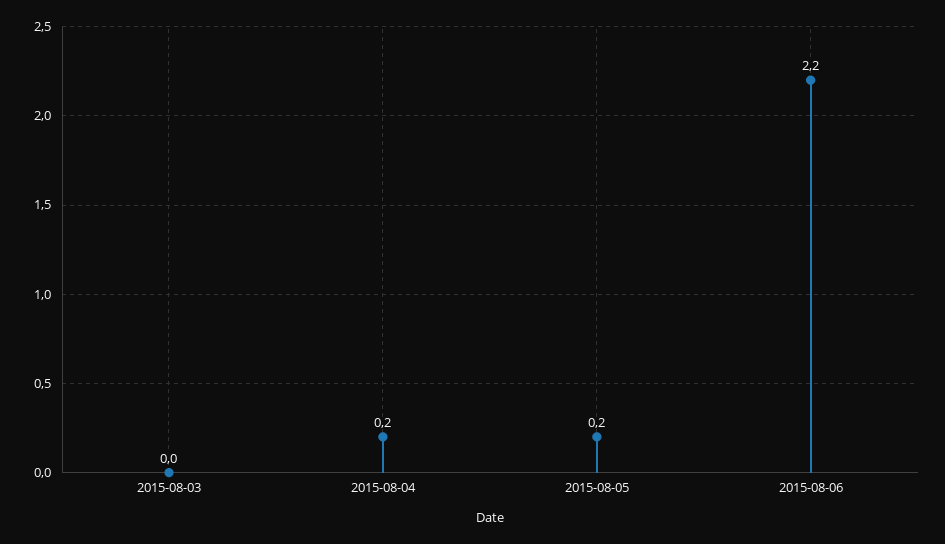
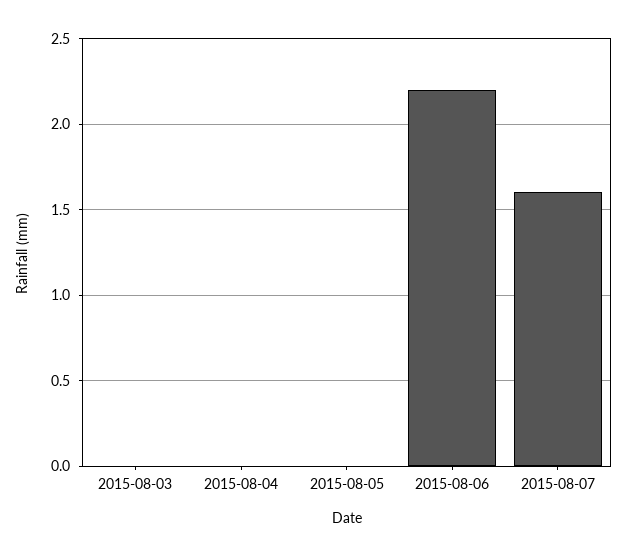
2015-08-04: 0.2 -> 0
2015-08-05: 0.2 -> 0
2015-08-07: none -> 1.6

